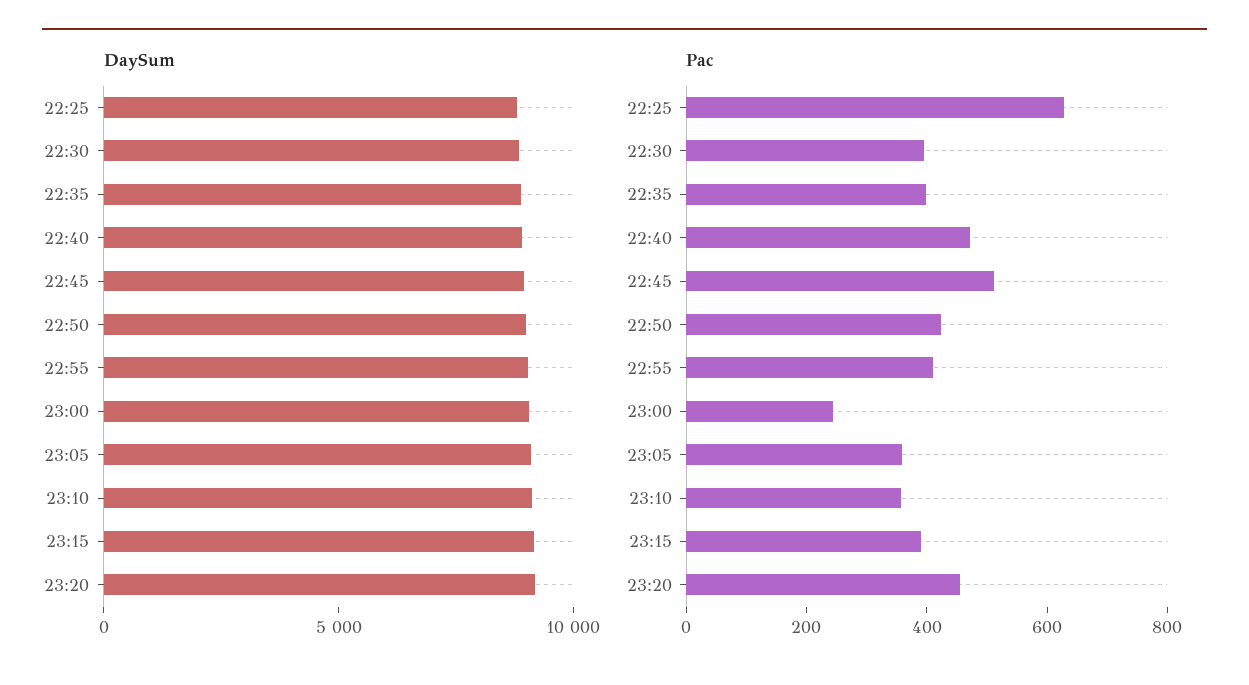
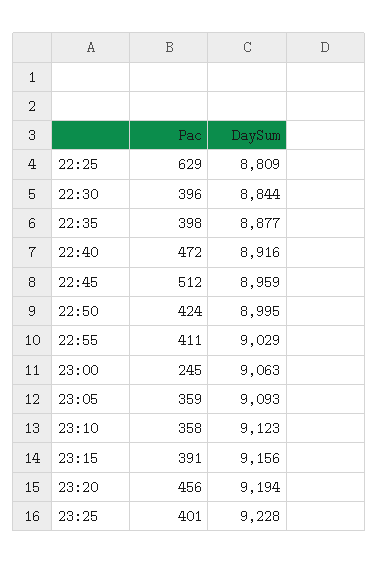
Pac, 23:25: none -> 401
DaySum, 23:25: none -> 9228

